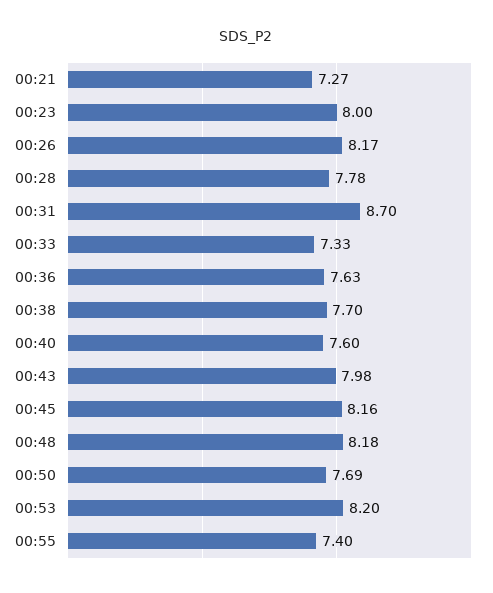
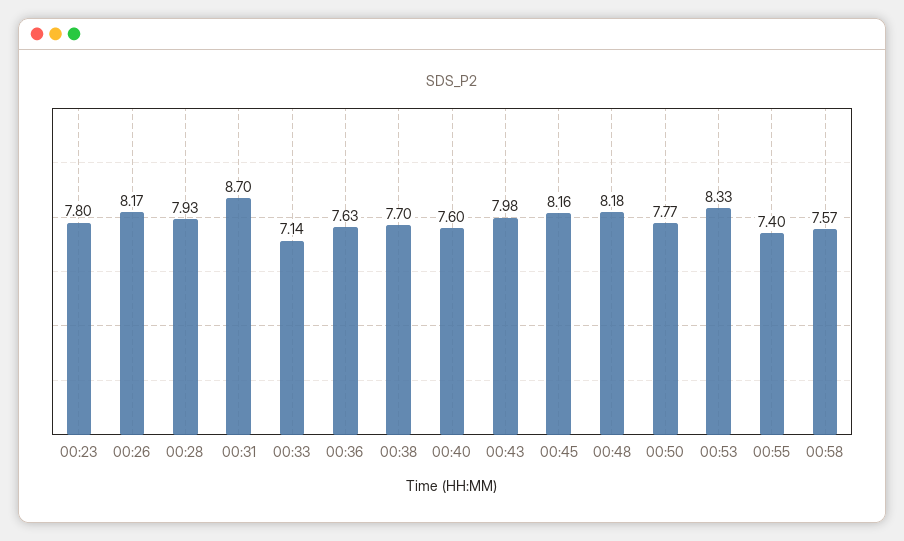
00:21: 7.27 -> none
00:23: 8 -> 7.8
00:28: 7.78 -> 7.93
00:33: 7.33 -> 7.14
00:50: 7.69 -> 7.77
00:53: 8.2 -> 8.33
00:58: none -> 7.57

